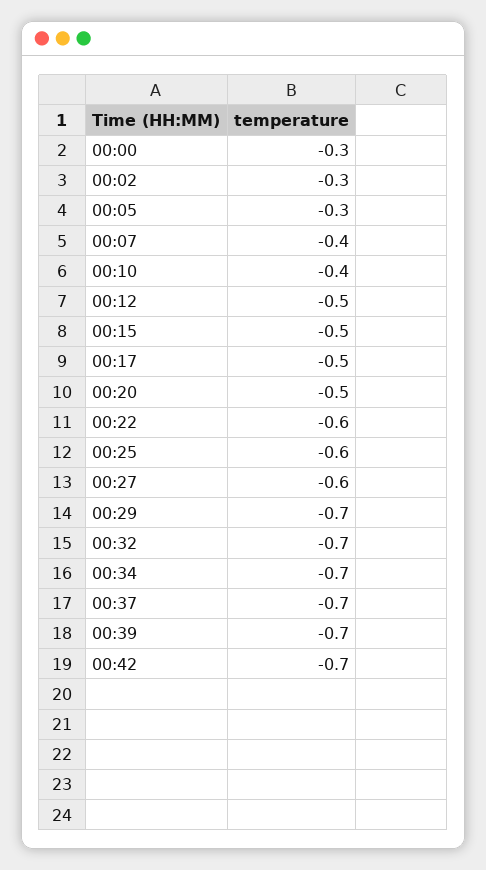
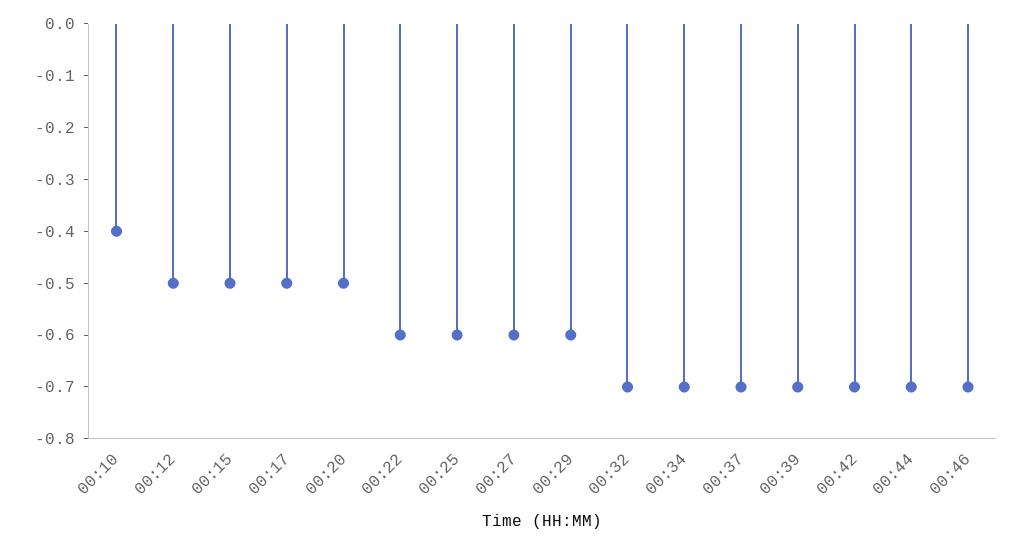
00:00: -0.3 -> none
00:02: -0.3 -> none
00:05: -0.3 -> none
00:07: -0.4 -> none
00:29: -0.7 -> -0.6
00:44: none -> -0.7
00:46: none -> -0.7

